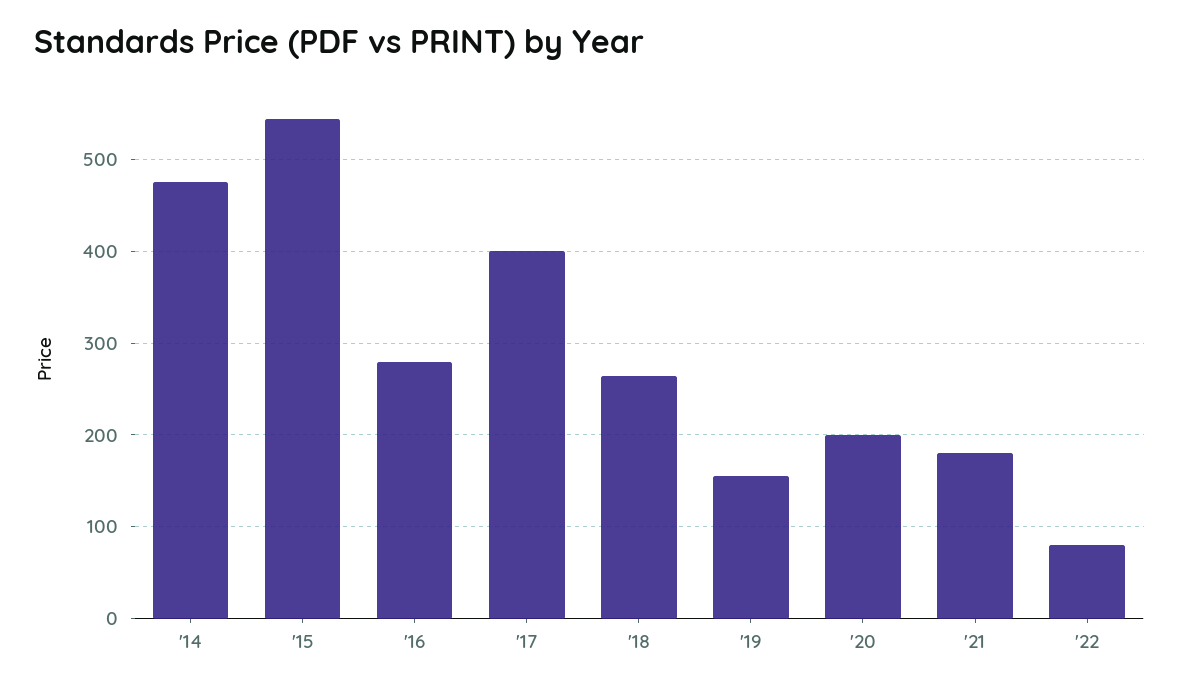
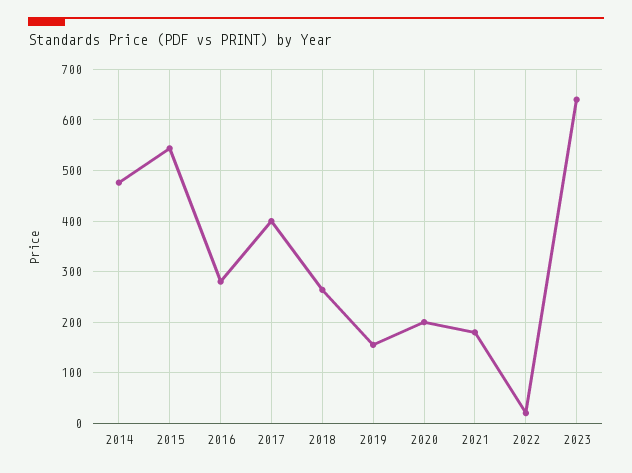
'22: 80 -> 20
2023: none -> 640

